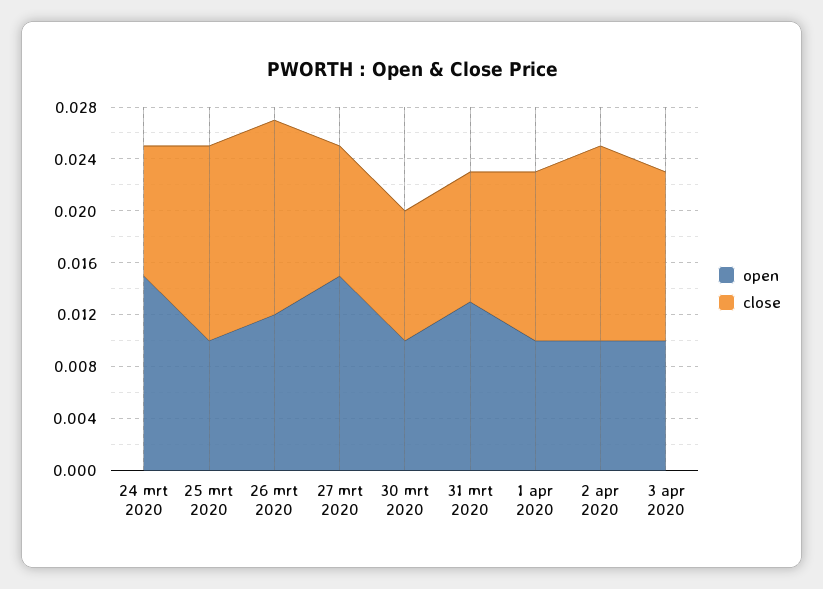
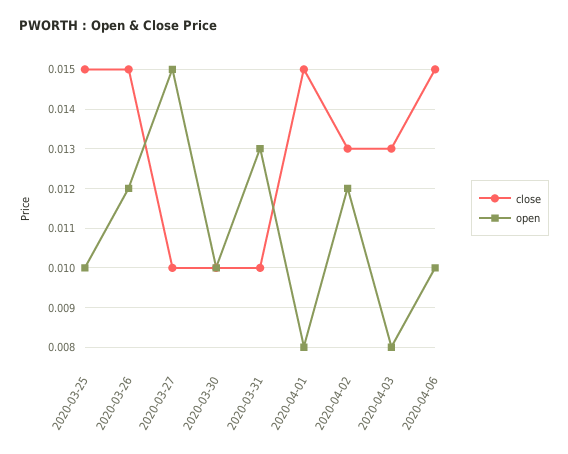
open, 24 mrt 2020: 0.015 -> none
close, 24 mrt 2020: 0.01 -> none
open, 1 apr 2020: 0.01 -> 0.008
close, 1 apr 2020: 0.013 -> 0.015
open, 2 apr 2020: 0.01 -> 0.012
close, 2 apr 2020: 0.015 -> 0.013
open, 3 apr 2020: 0.01 -> 0.008
close, 2020-04-06: none -> 0.015
open, 2020-04-06: none -> 0.01

